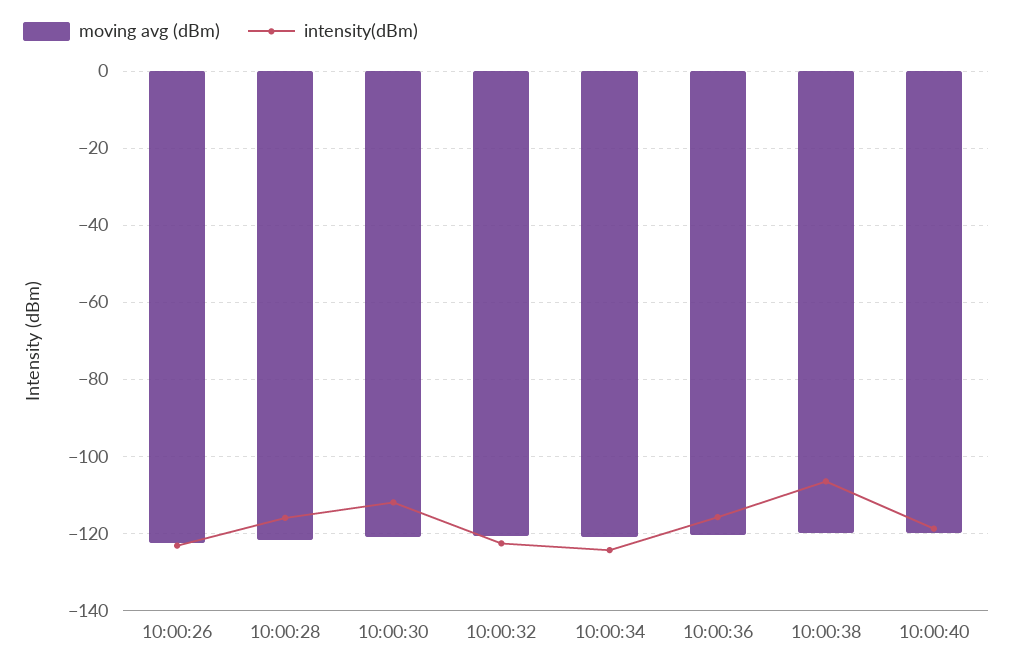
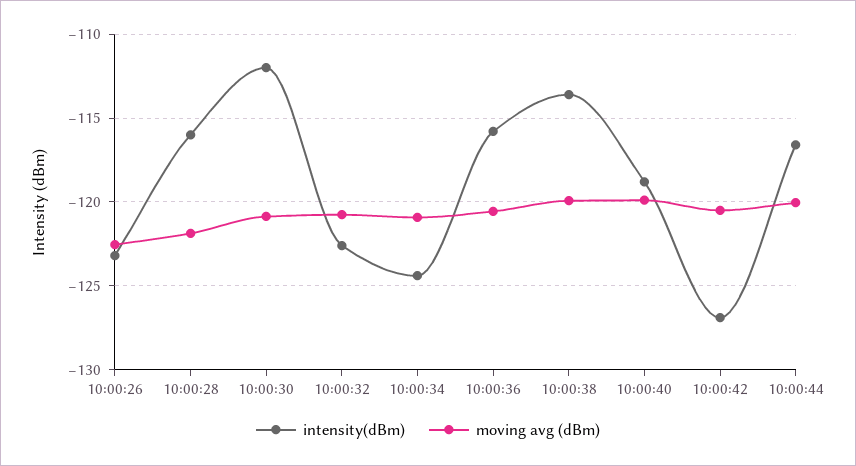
intensity(dBm), 10:00:38: -106 -> -113.5
intensity(dBm), 10:00:42: none -> -127
moving avg (dBm), 10:00:42: none -> -120.5
intensity(dBm), 10:00:44: none -> -116.5
moving avg (dBm), 10:00:44: none -> -120

